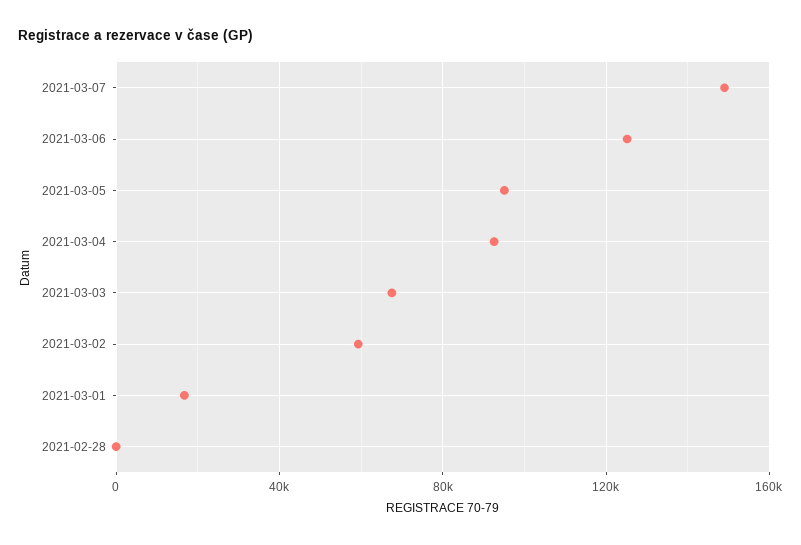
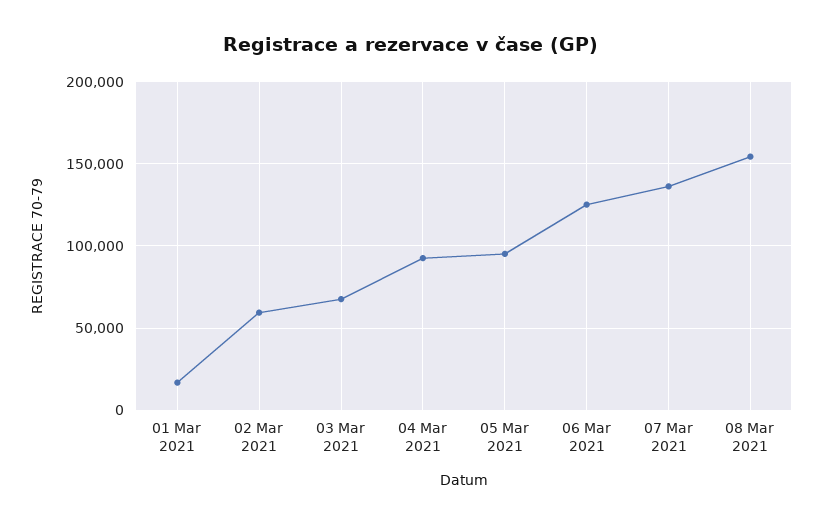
2021-03-07: 150000 -> 135000
2021-02-28: 0 -> none
08 Mar 2021: none -> 155000

